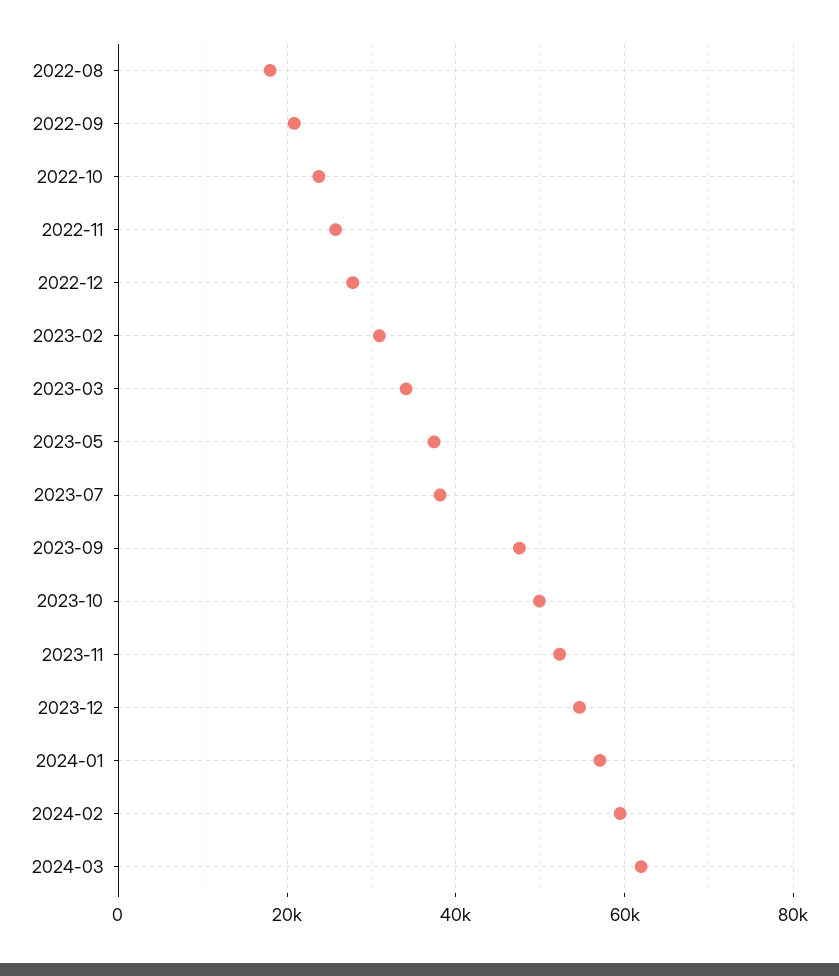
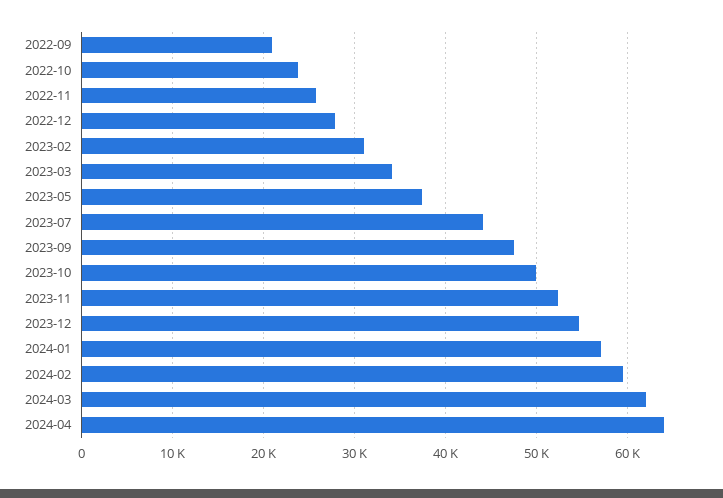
2022-08: 18000 -> none
2023-07: 38000 -> 44000
2024-04: none -> 64000

